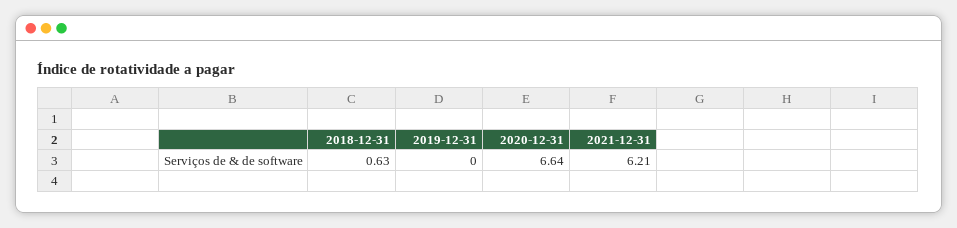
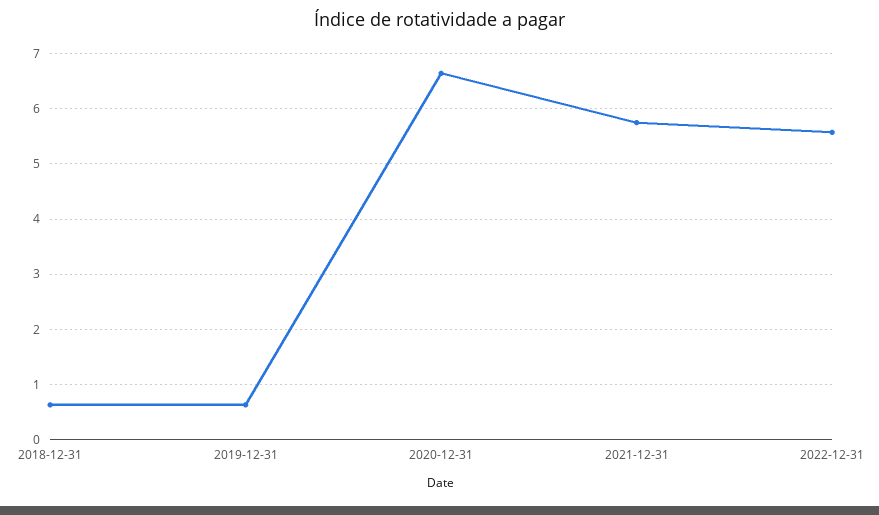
2019-12-31: 0 -> 0.6
2021-12-31: 6.21 -> 5.8
2022-12-31: none -> 5.6

